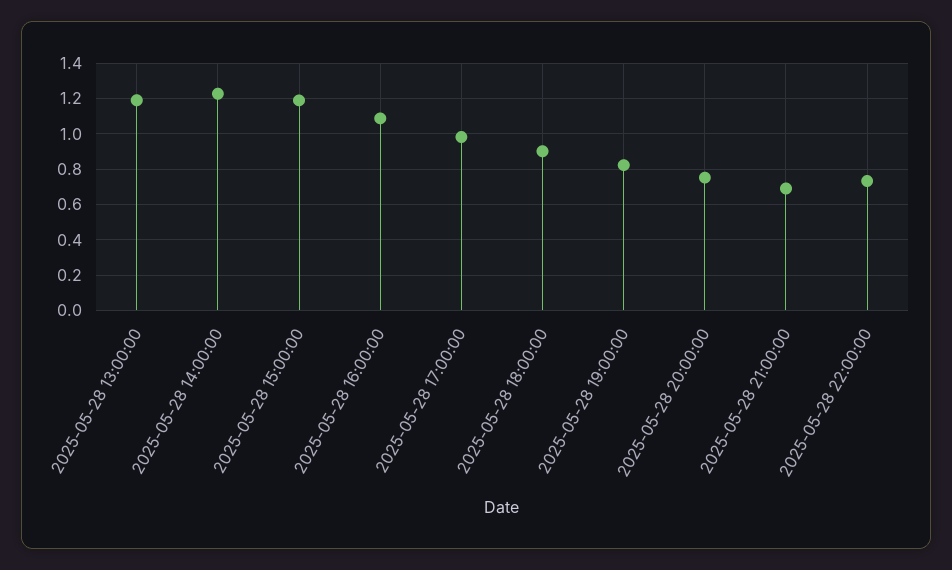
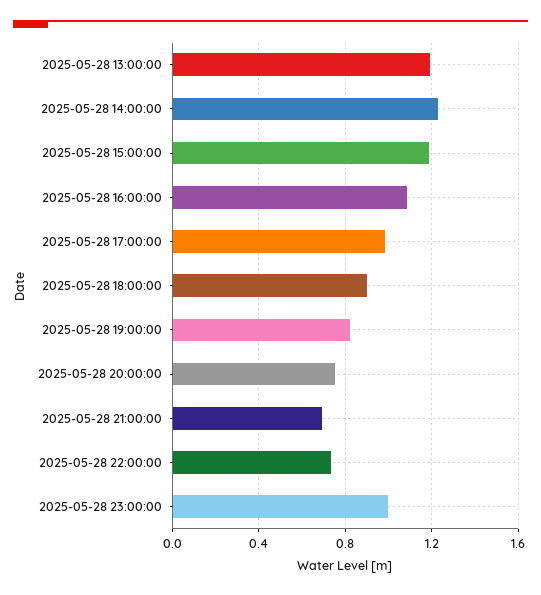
2025-05-28 23:00:00: none -> 1

